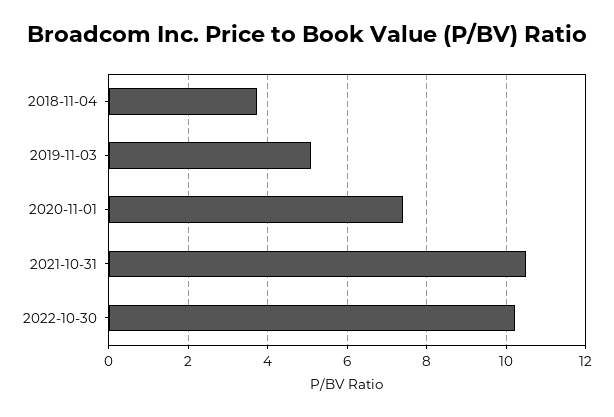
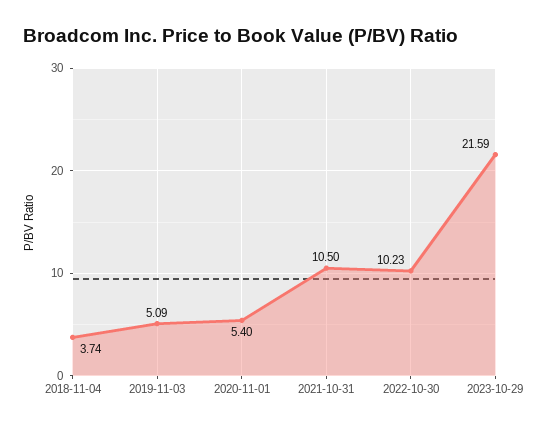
2020-11-01: 7.4 -> 5.4
2023-10-29: none -> 21.59

